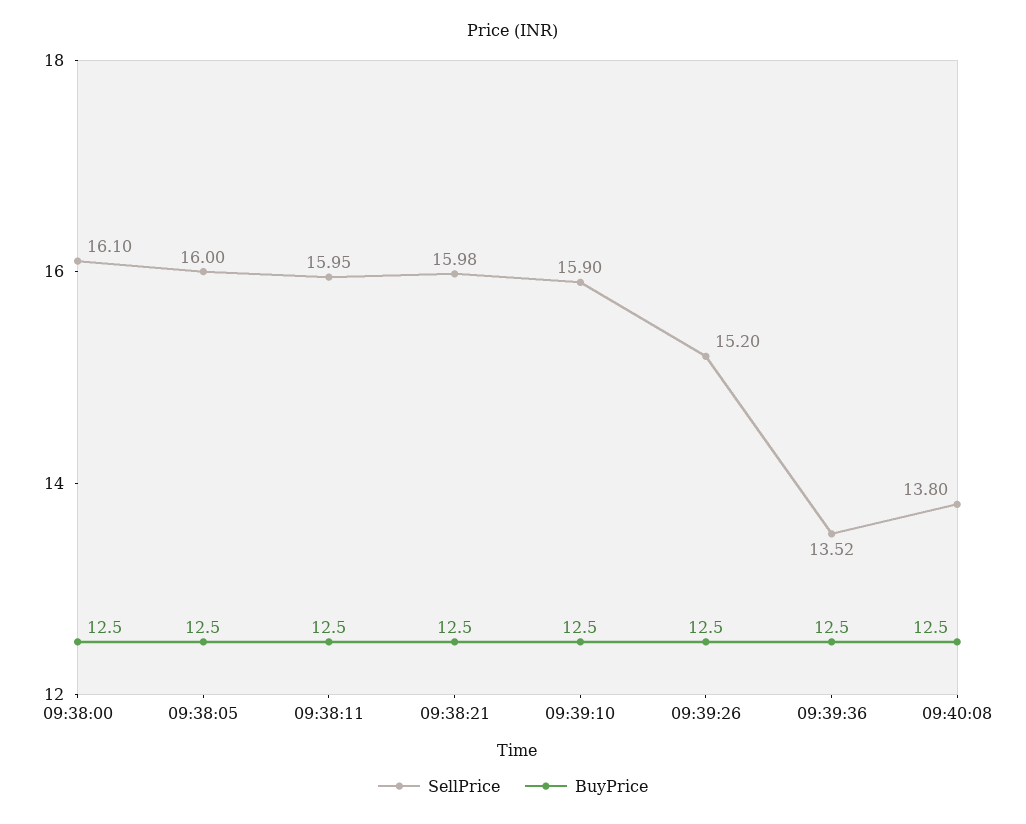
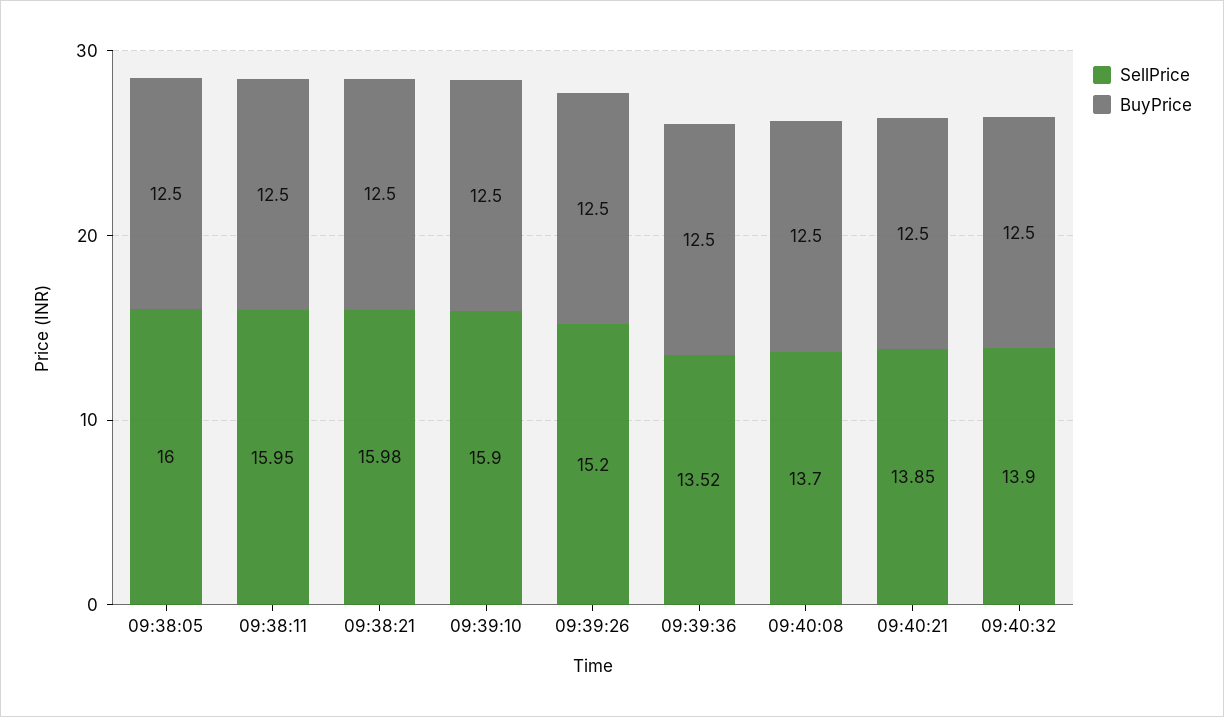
SellPrice, 09:38:00: 16.1 -> none
BuyPrice, 09:38:00: 12.5 -> none
SellPrice, 09:40:08: 13.8 -> 13.7
SellPrice, 09:40:21: none -> 13.85
BuyPrice, 09:40:21: none -> 12.5
SellPrice, 09:40:32: none -> 13.9
BuyPrice, 09:40:32: none -> 12.5

